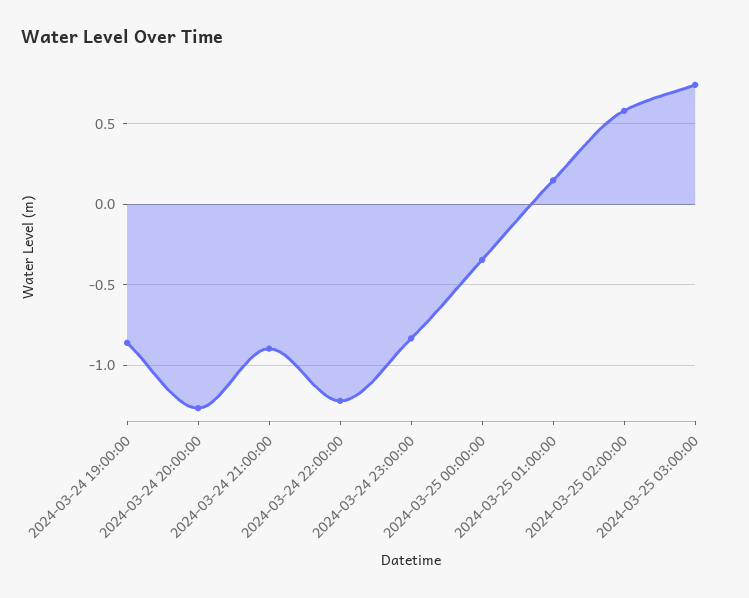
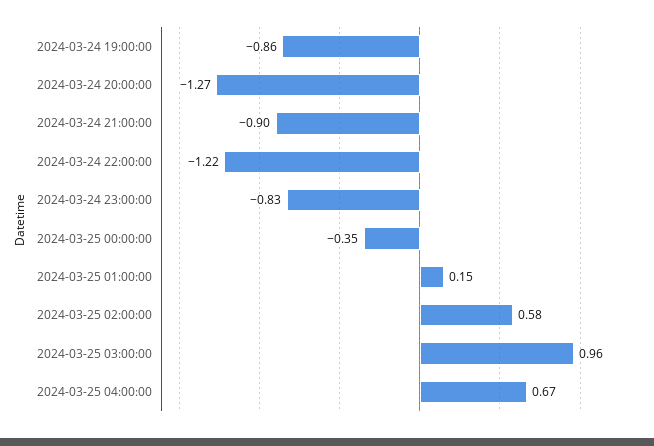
2024-03-25 03:00:00: 0.75 -> 0.96
2024-03-25 04:00:00: none -> 0.67

